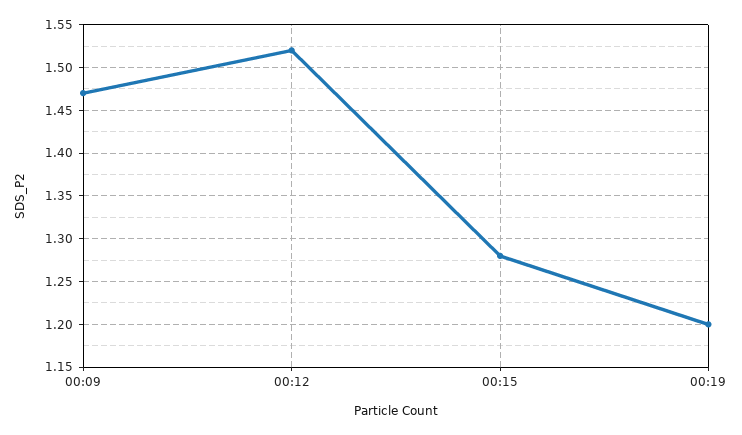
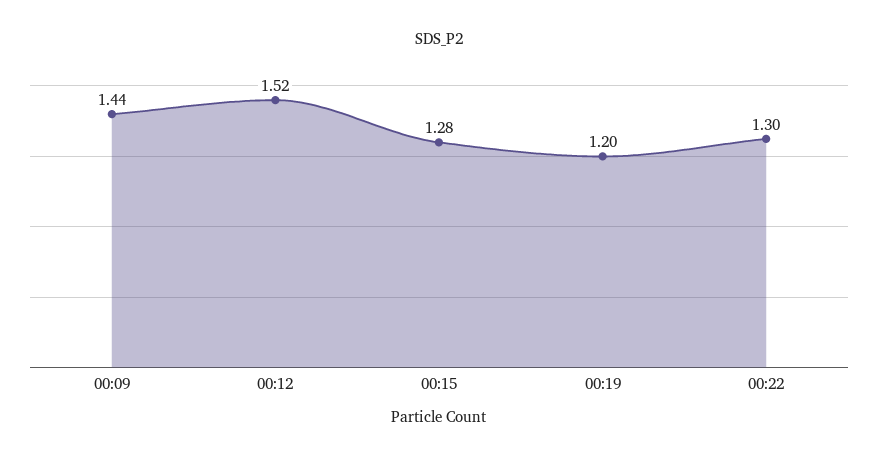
00:09: 1.47 -> 1.44
00:22: none -> 1.3

